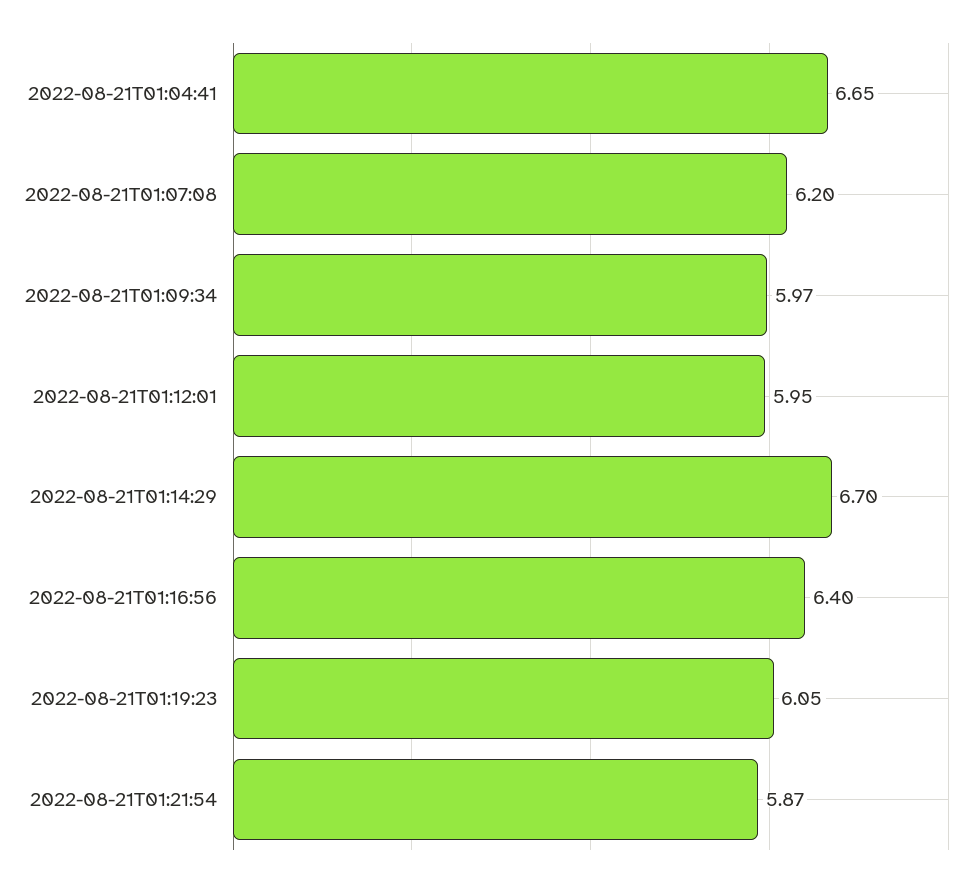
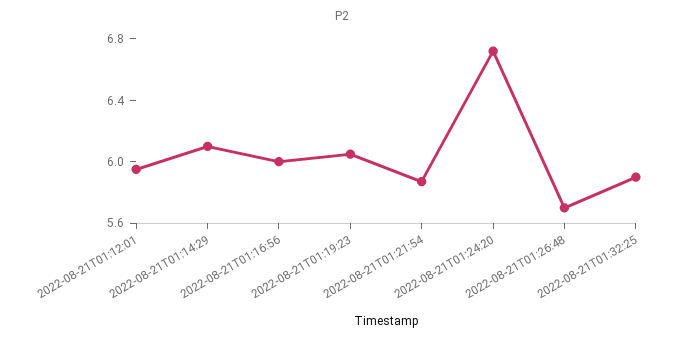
2022-08-21T01:04:41: 6.65 -> none
2022-08-21T01:07:08: 6.2 -> none
2022-08-21T01:09:34: 5.97 -> none
2022-08-21T01:14:29: 6.7 -> 6.1
2022-08-21T01:16:56: 6.4 -> 6
2022-08-21T01:24:20: none -> 6.7
2022-08-21T01:26:48: none -> 5.7
2022-08-21T01:32:25: none -> 5.9

